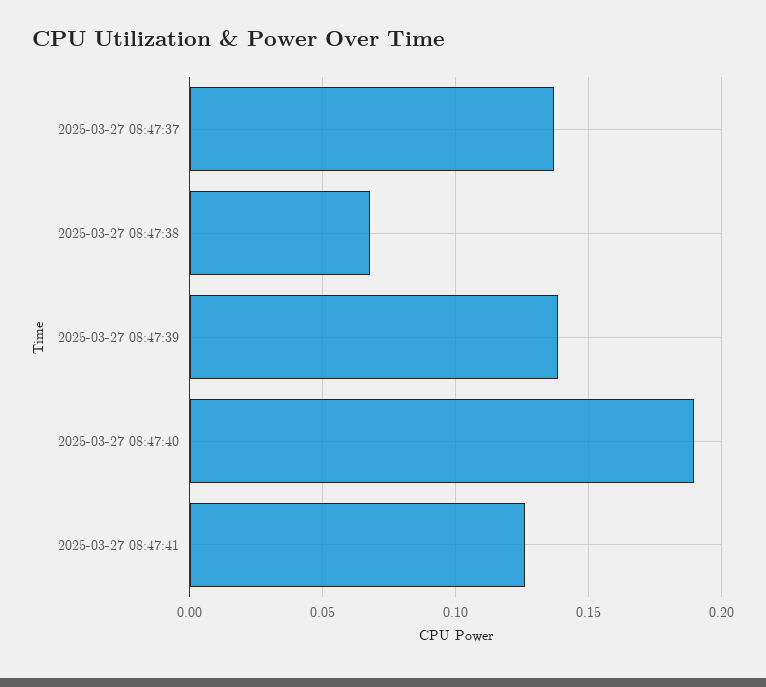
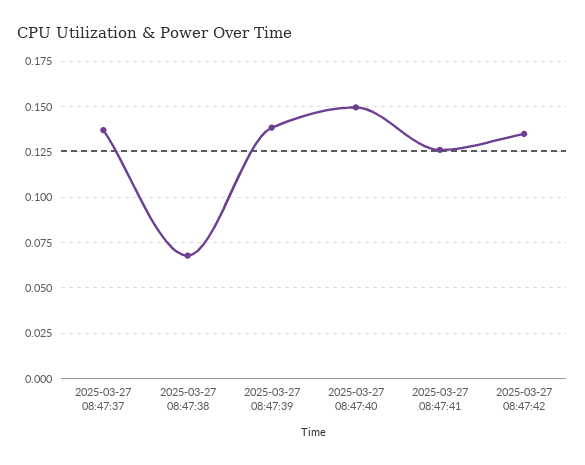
2025-03-27 08:47:40: 0.19 -> 0.15
2025-03-27 08:47:42: none -> 0.135

